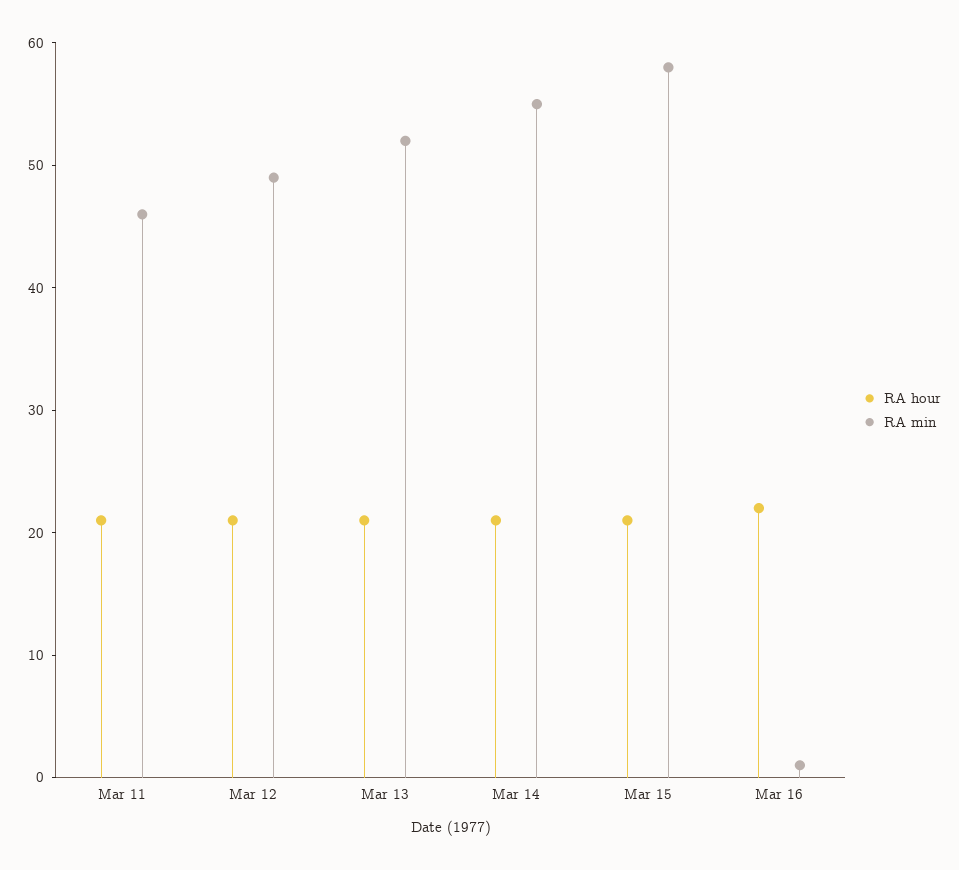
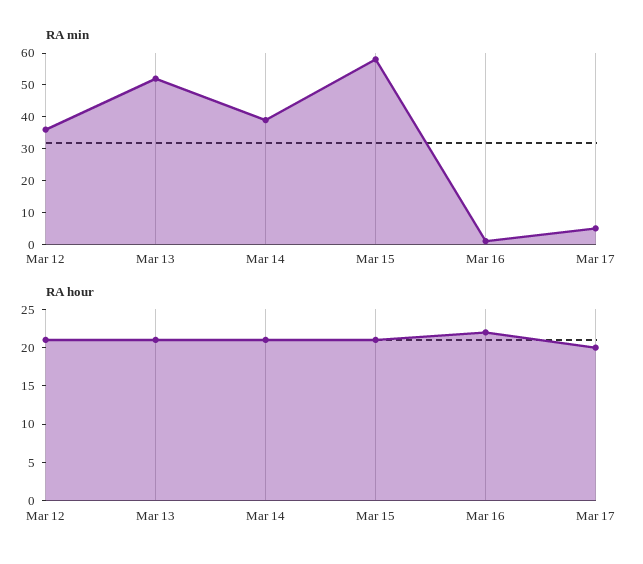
RA hour, Mar 11: 21 -> none
RA min, Mar 11: 46 -> none
RA min, Mar 12: 49 -> 35
RA min, Mar 14: 55 -> 40
RA min, Mar 17: none -> 5
RA hour, Mar 17: none -> 20

